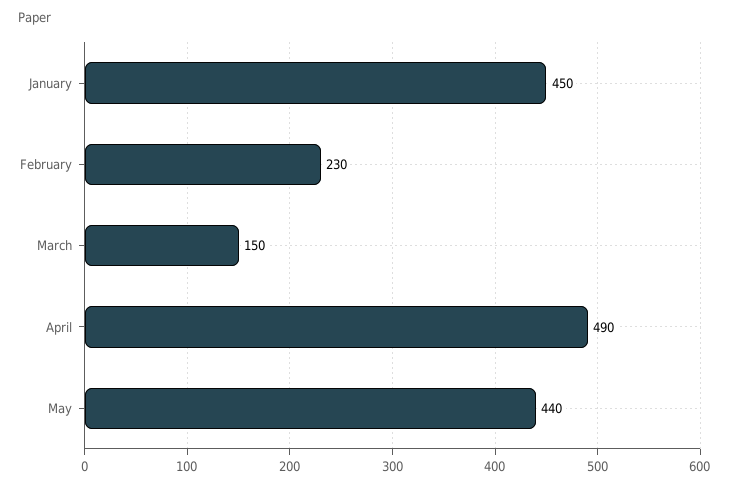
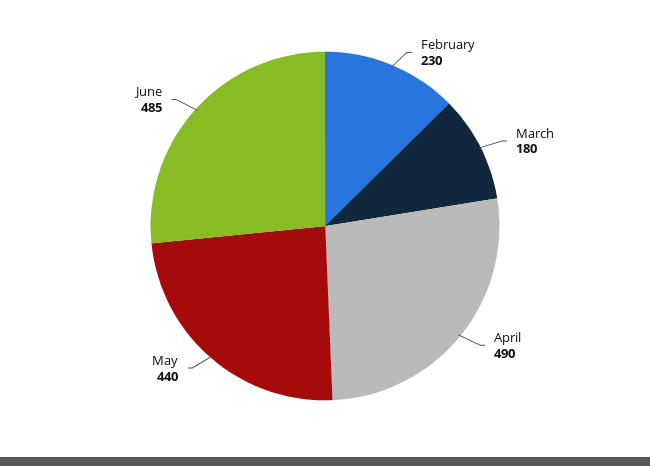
January: 450 -> none
March: 150 -> 180
June: none -> 485

